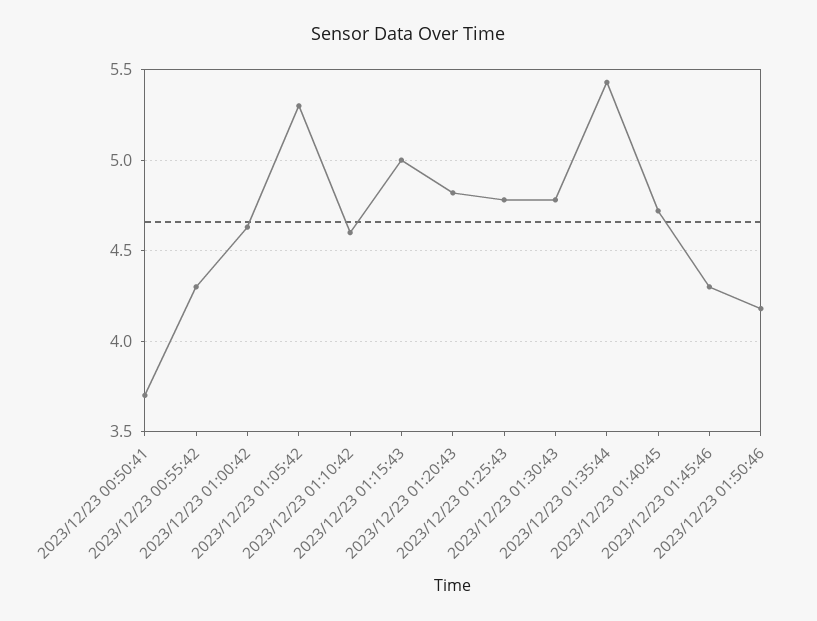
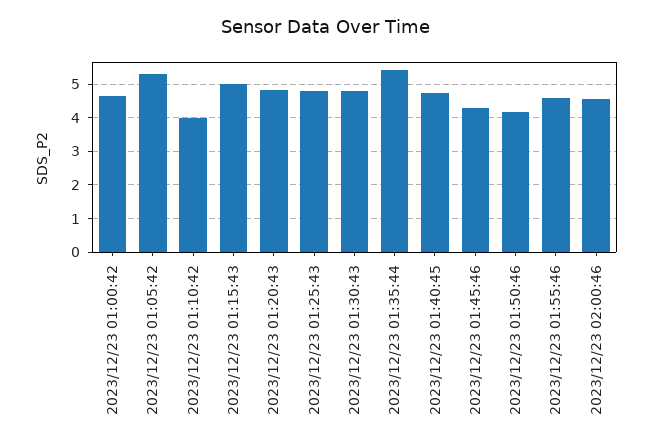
2023/12/23 00:50:41: 3.7 -> none
2023/12/23 00:55:42: 4.3 -> none
2023/12/23 01:10:42: 4.6 -> 4
2023/12/23 01:55:46: none -> 4.6
2023/12/23 02:00:46: none -> 4.6

